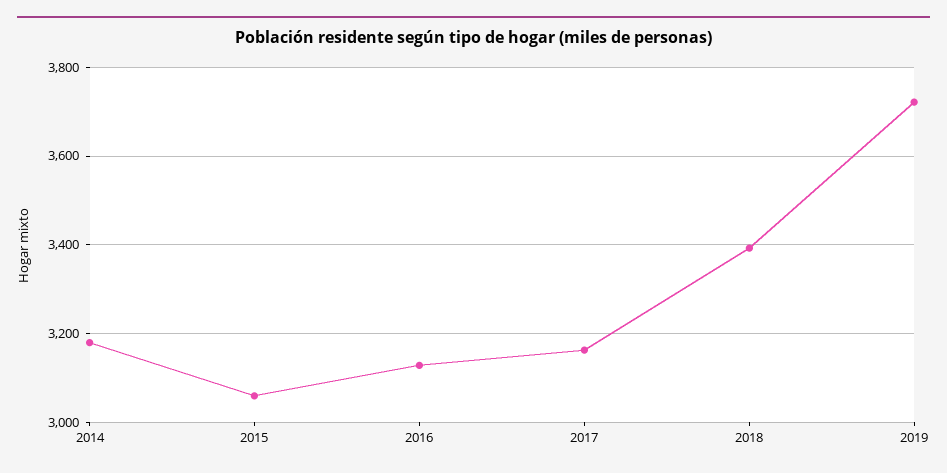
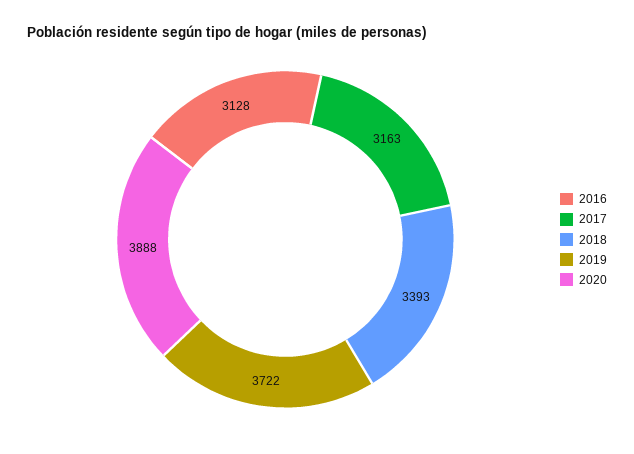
2014: 3180 -> none
2015: 3060 -> none
2020: none -> 3888

